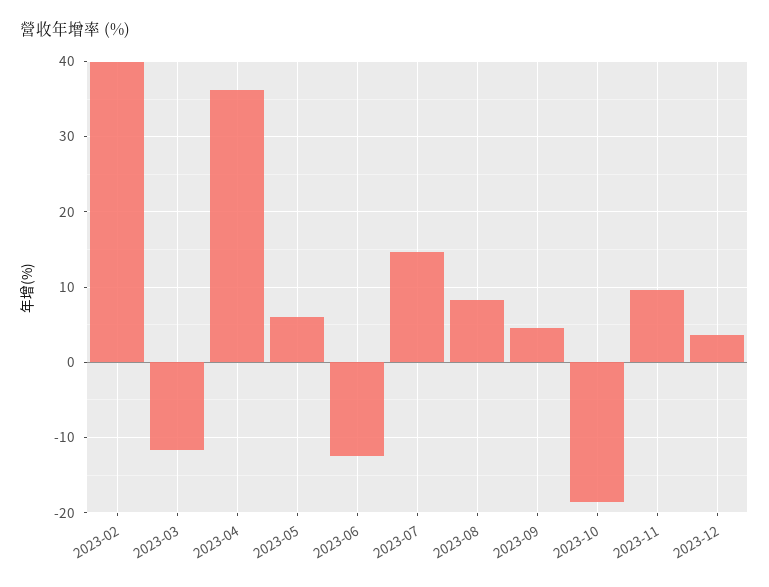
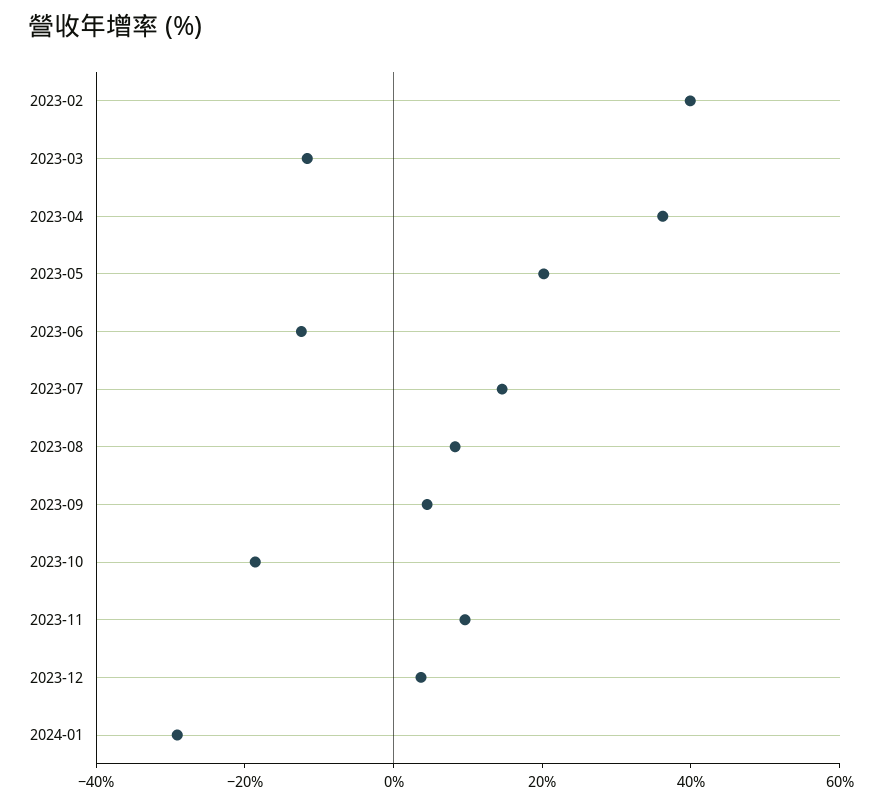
2023-05: 6 -> 20
2024-01: none -> -30

